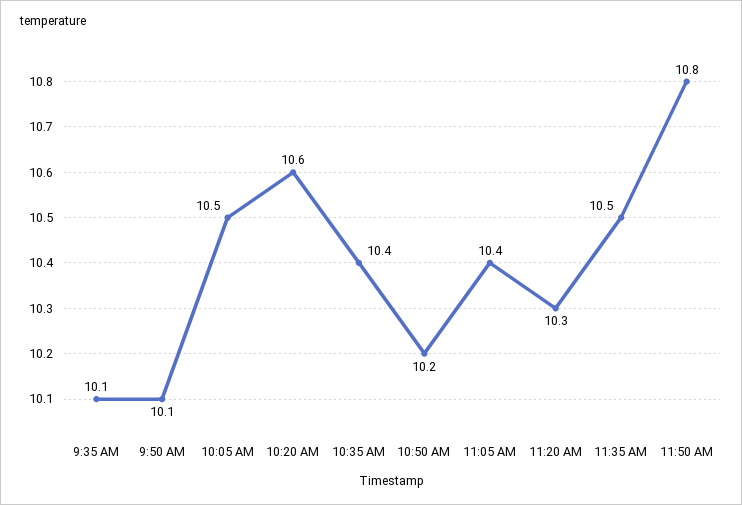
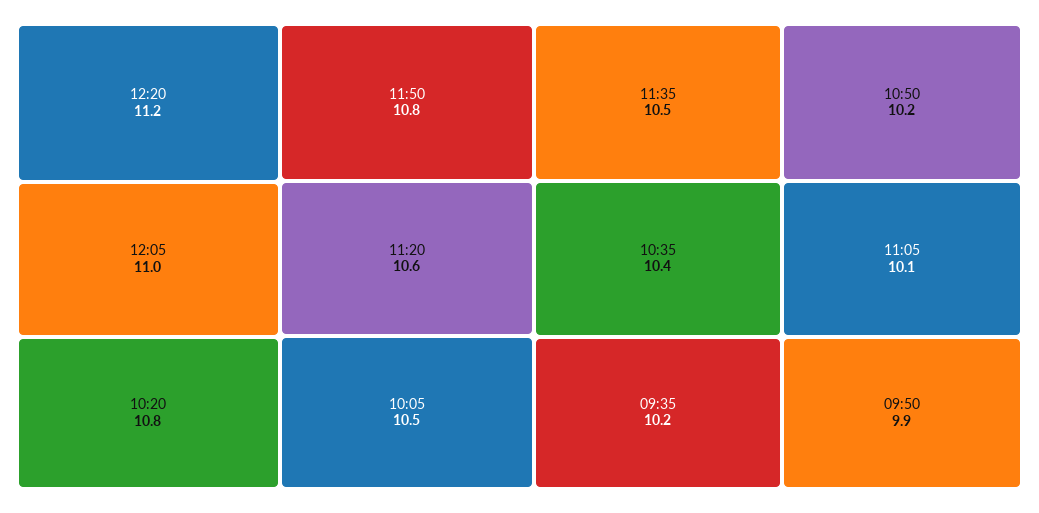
9:35 AM: 10.1 -> 10.2
9:50 AM: 10.1 -> 9.9
10:20 AM: 10.6 -> 10.8
11:05 AM: 10.4 -> 10.1
11:20 AM: 10.3 -> 10.6
12:20: none -> 11.2
12:05: none -> 11

